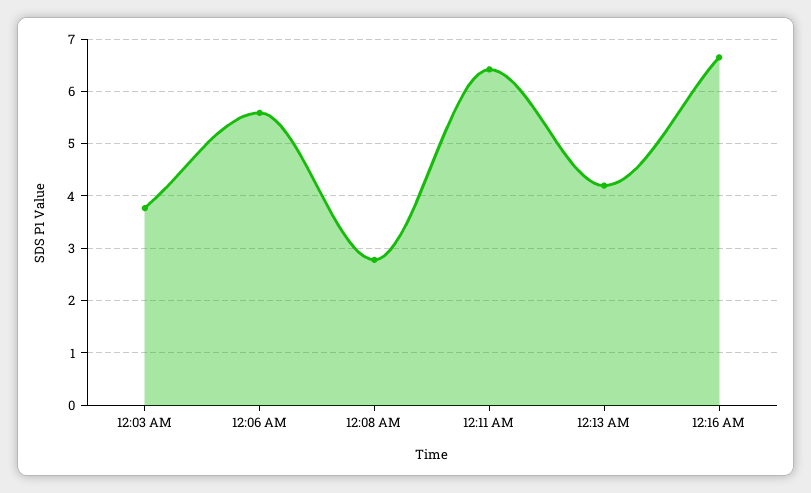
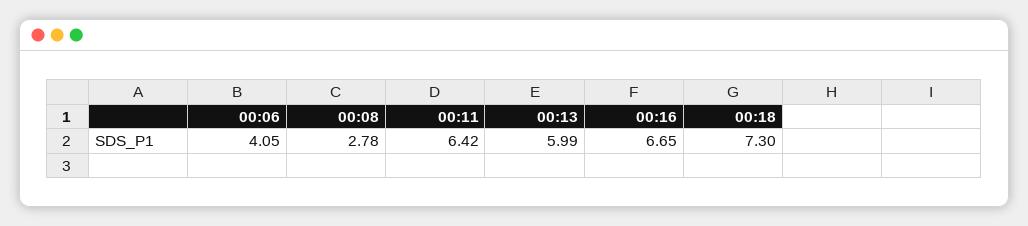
12:03 AM: 3.8 -> none
12:06 AM: 5.6 -> 4.05
12:13 AM: 4.2 -> 5.99
00:18: none -> 7.3

